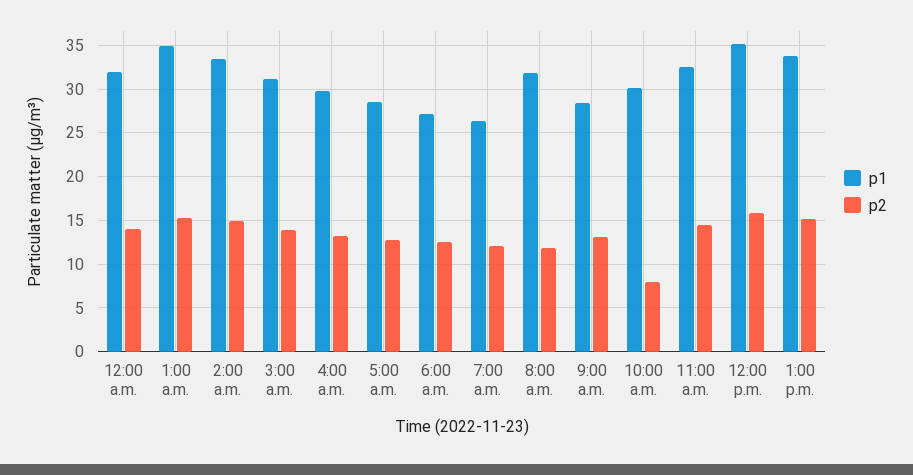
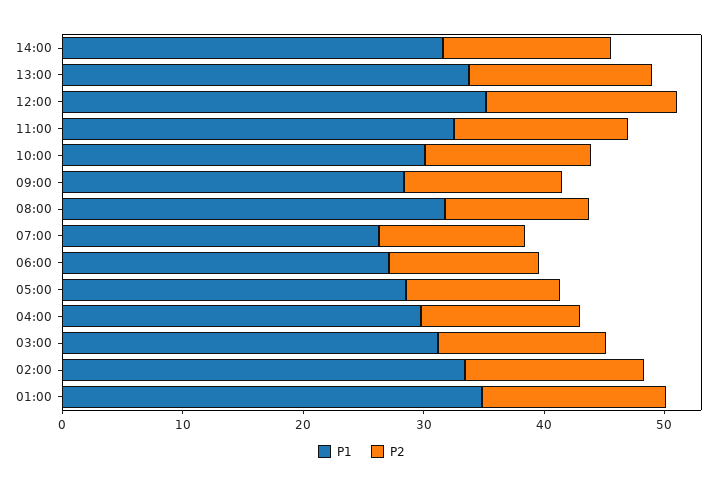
p1, 12:00 a.m.: 32 -> none
p2, 12:00 a.m.: 14 -> none
p2, 10:00 a.m.: 8 -> 14
p1, 14:00: none -> 32
p2, 14:00: none -> 14

